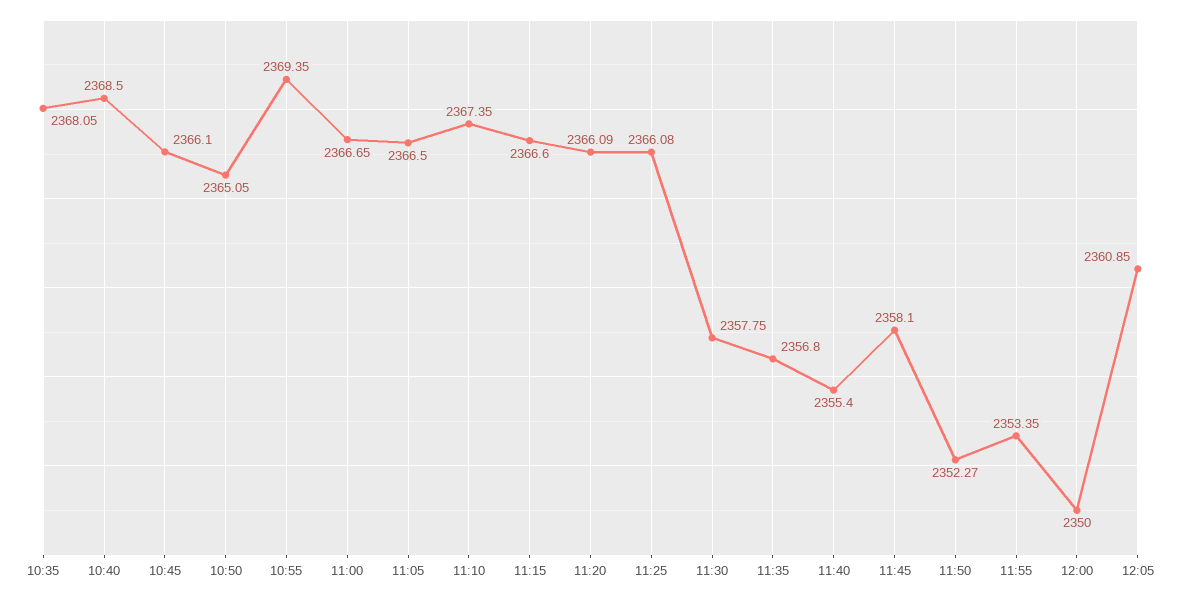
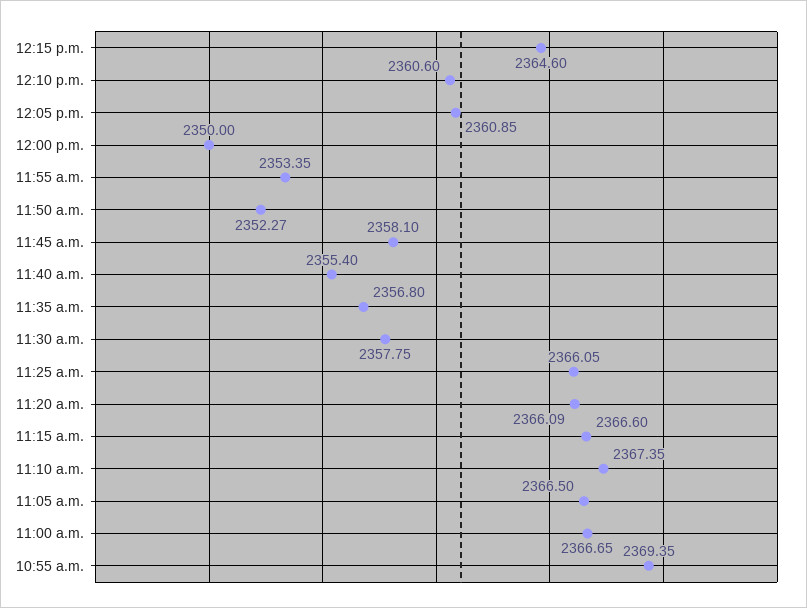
10:35: 2368.05 -> none
10:40: 2368.5 -> none
10:45: 2366.1 -> none
10:50: 2365.05 -> none
11:25: 2366.08 -> 2366.05
12:15 p.m.: none -> 2364.6
12:10 p.m.: none -> 2360.6

